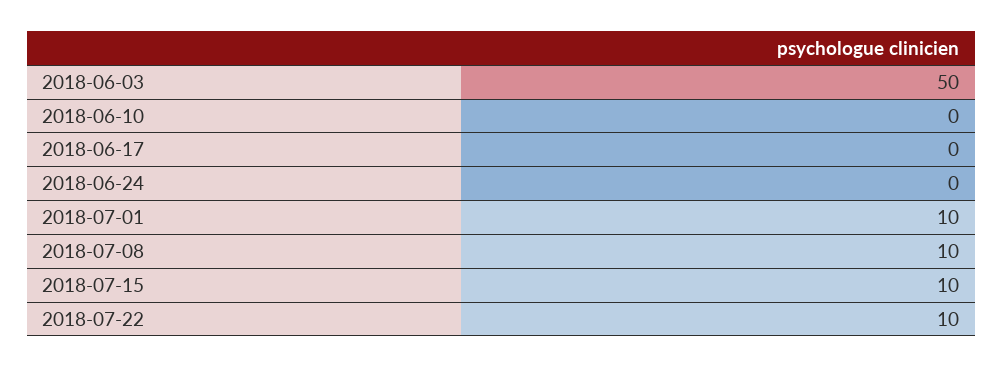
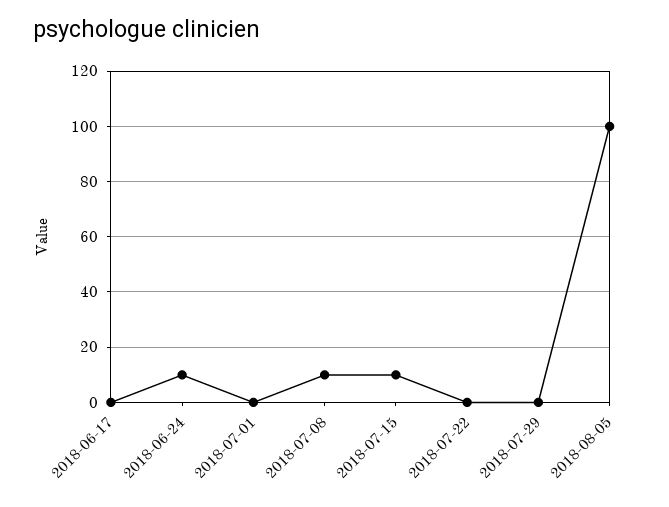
2018-06-03: 50 -> none
2018-06-10: 0 -> none
2018-06-24: 0 -> 10
2018-07-01: 10 -> 0
2018-07-22: 10 -> 0
2018-07-29: none -> 0
2018-08-05: none -> 100

